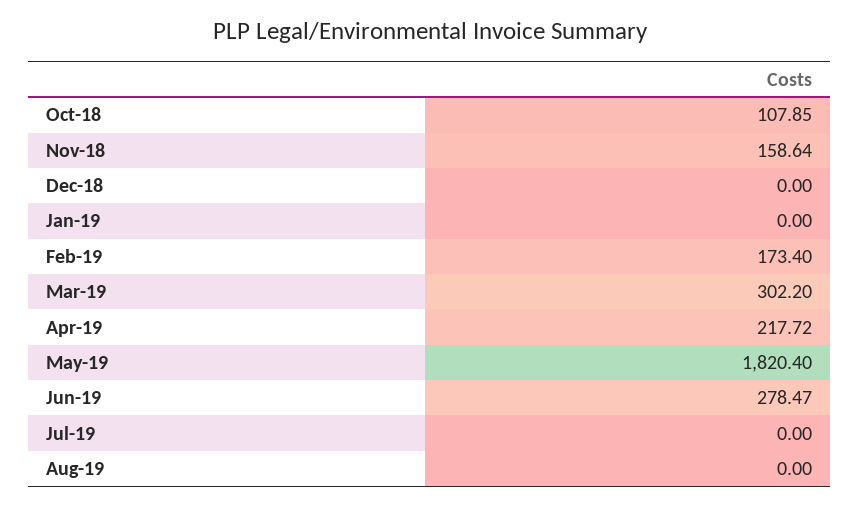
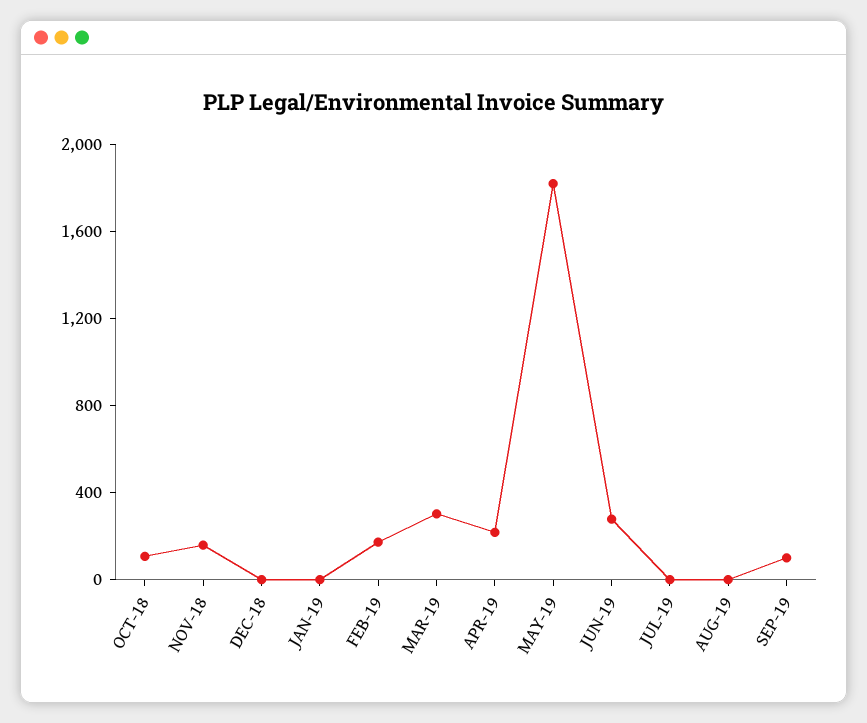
SEP-19: none -> 100

